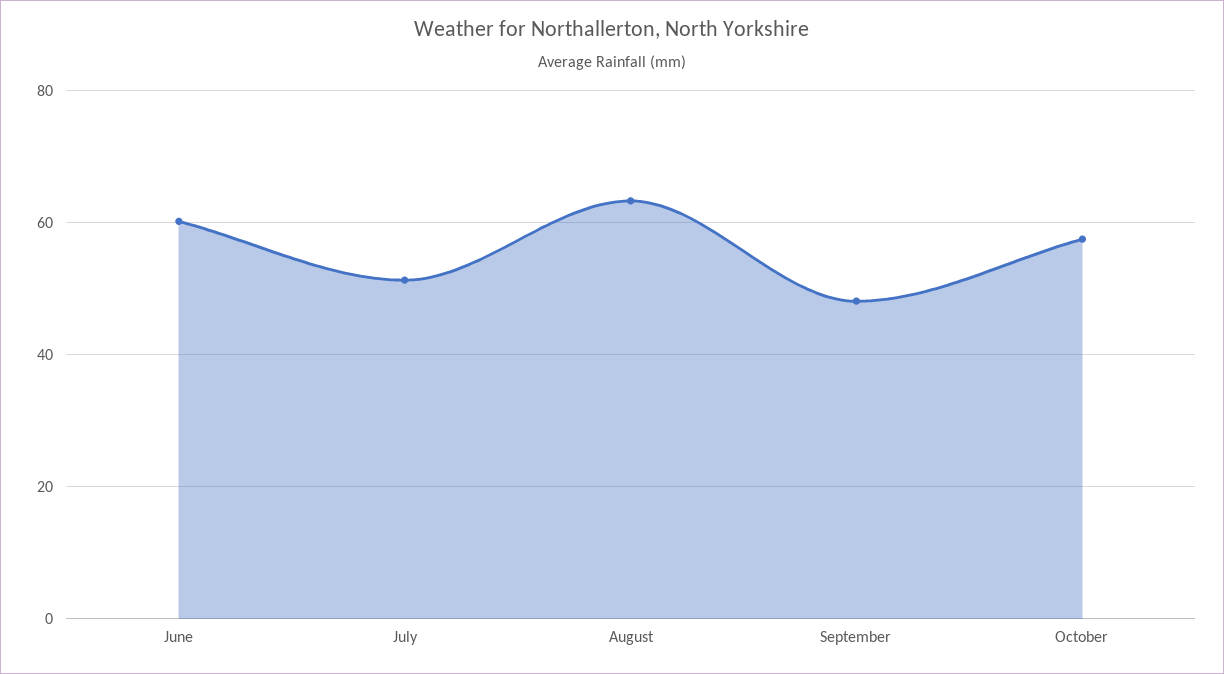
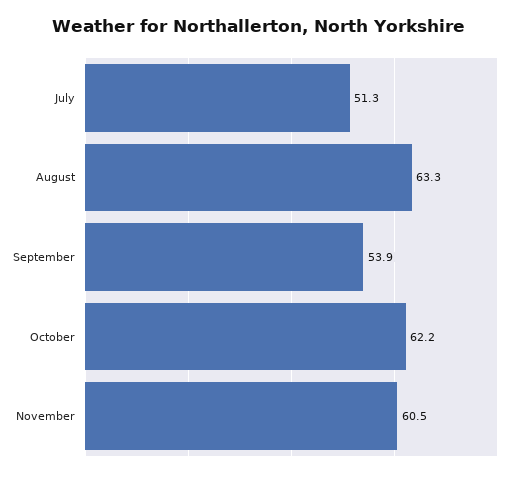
June: 60 -> none
September: 48 -> 53.9
October: 58 -> 62.2
November: none -> 60.5

